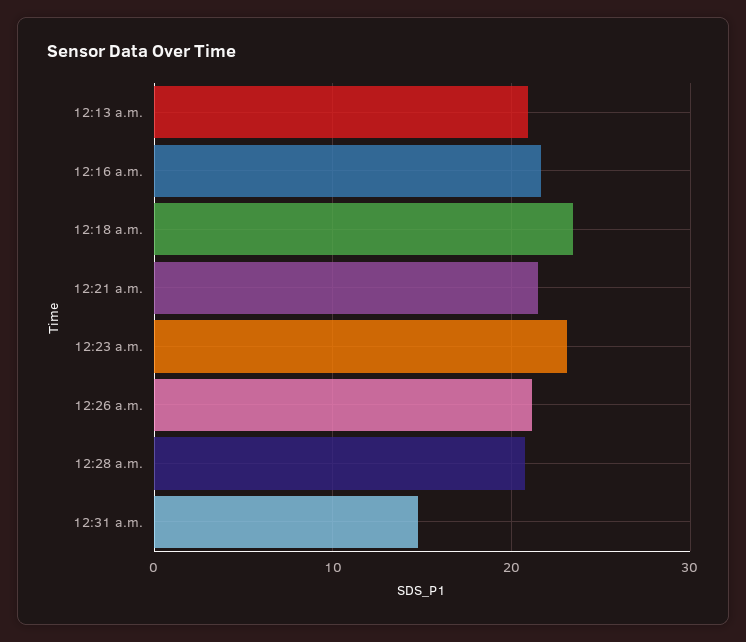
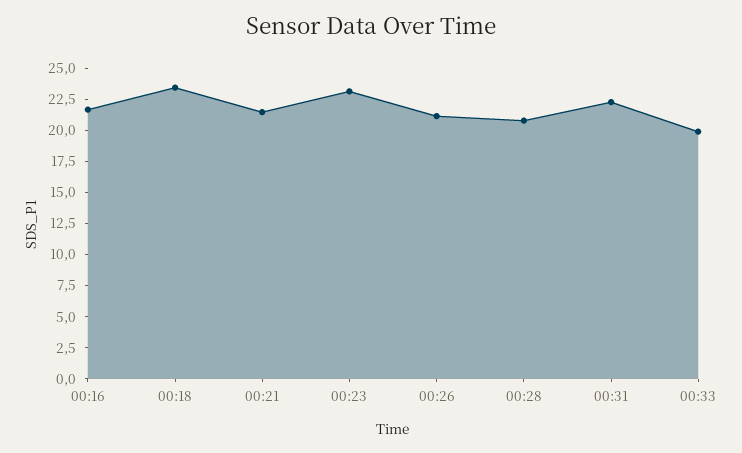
12:13 a.m.: 21 -> none
12:31 a.m.: 15 -> 22.5
00:33: none -> 20

